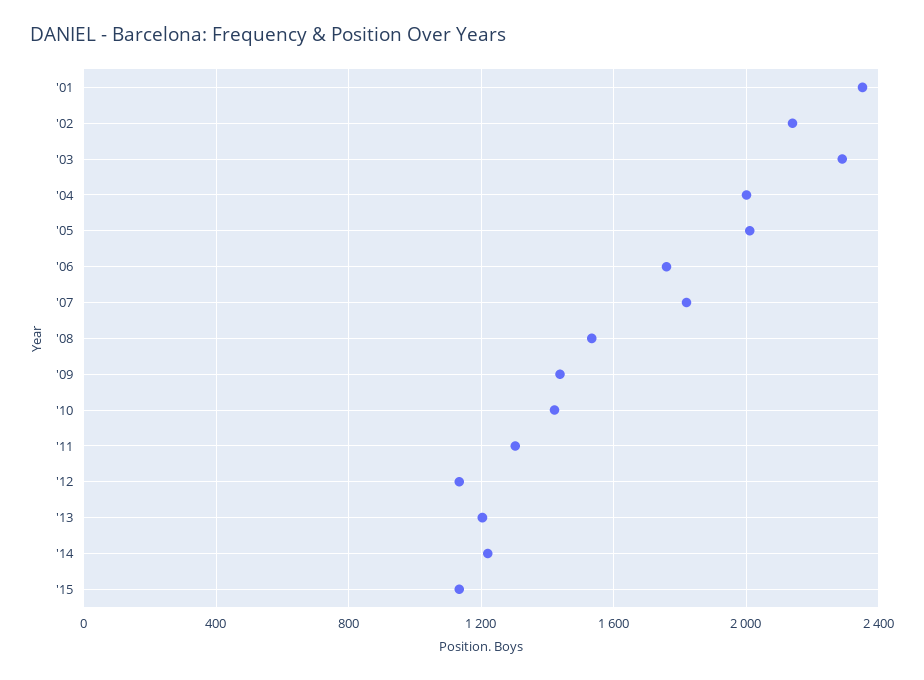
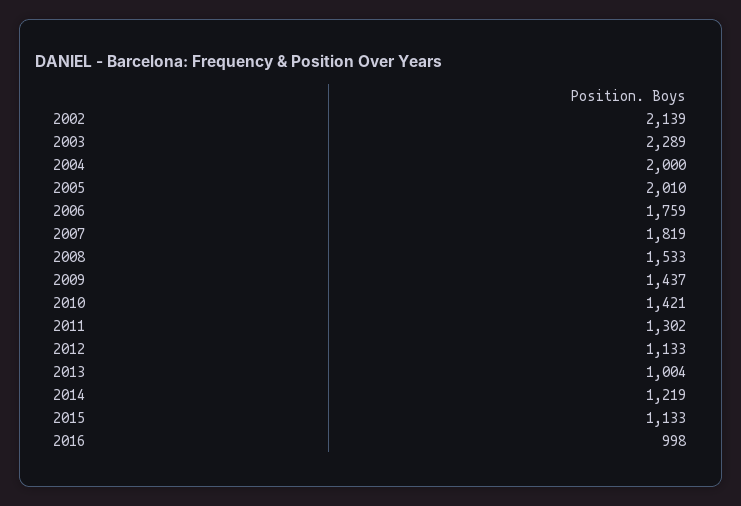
'01: 2350 -> none
'13: 1200 -> 1004
2016: none -> 998

